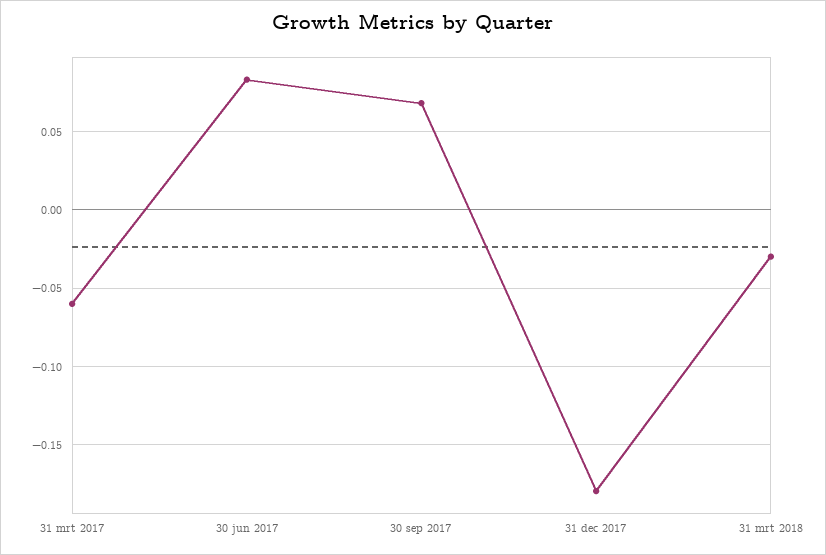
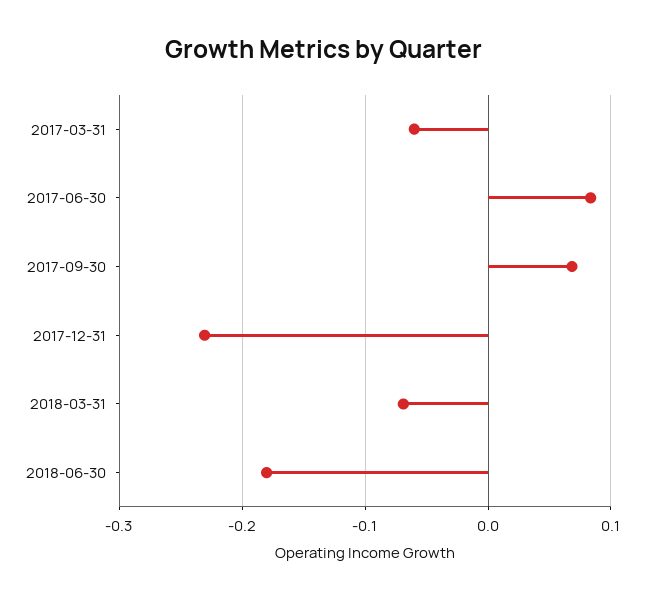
31 dec 2017: -0.18 -> -0.23
31 mrt 2018: -0.03 -> -0.07
2018-06-30: none -> -0.18

